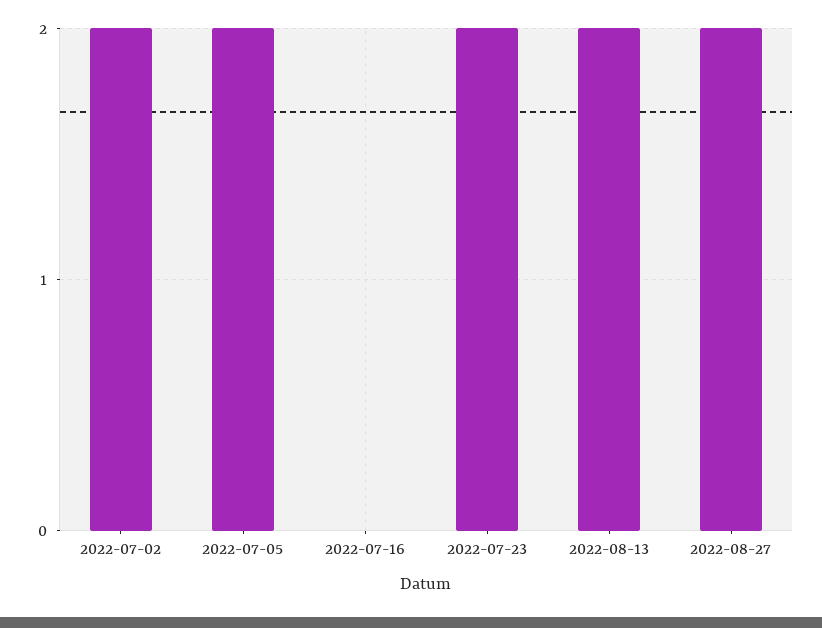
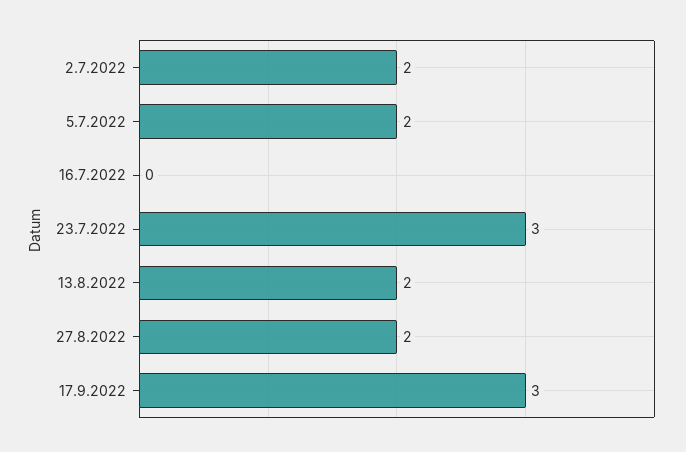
2022-07-23: 2 -> 3
17.9.2022: none -> 3

